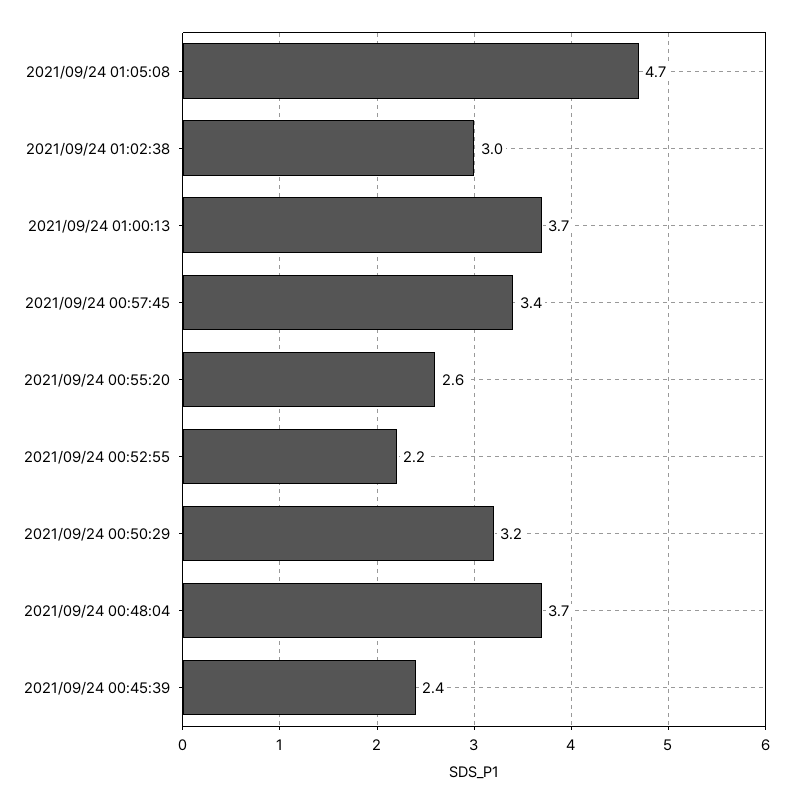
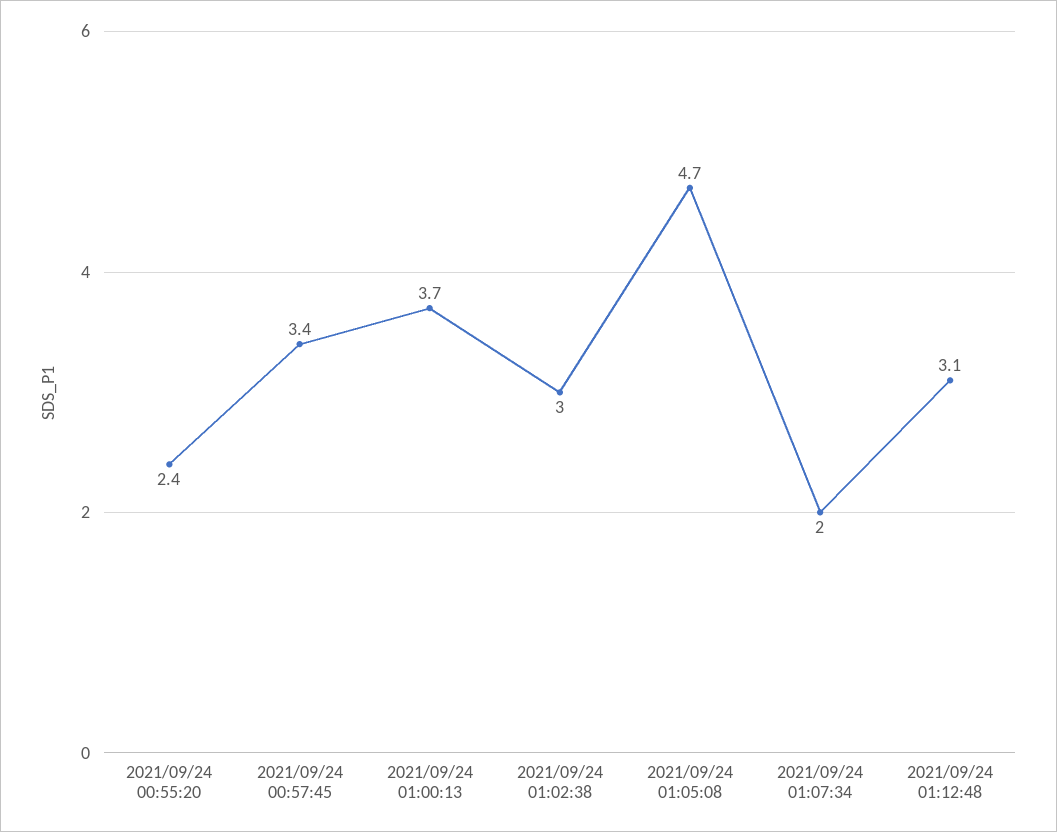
2021/09/24 00:55:20: 2.6 -> 2.4
2021/09/24 00:52:55: 2.2 -> none
2021/09/24 00:50:29: 3.2 -> none
2021/09/24 00:48:04: 3.7 -> none
2021/09/24 00:45:39: 2.4 -> none
2021/09/24 01:07:34: none -> 2
2021/09/24 01:12:48: none -> 3.1

